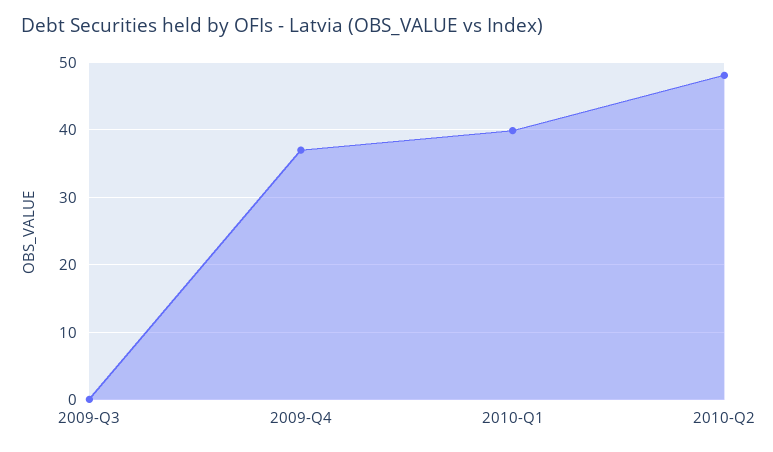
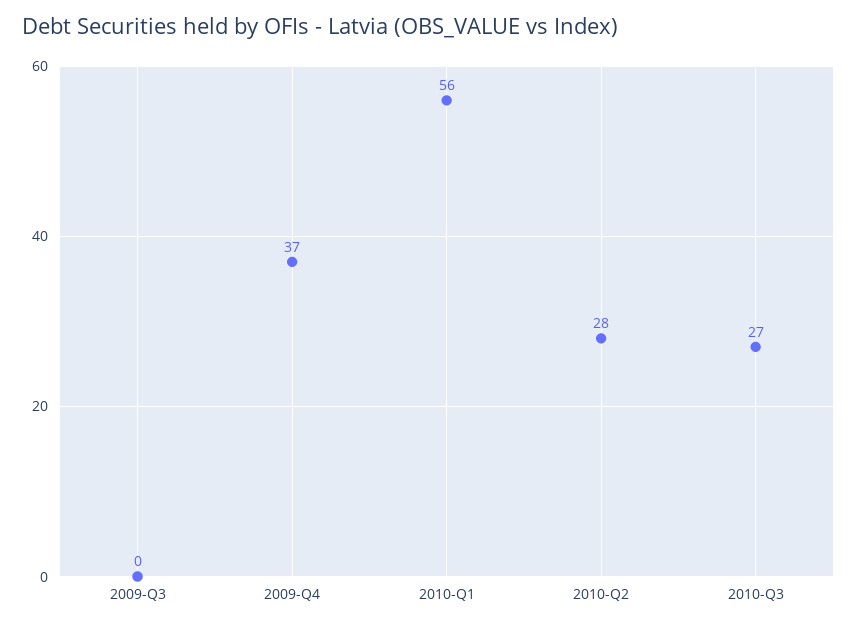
2010-Q1: 40 -> 56
2010-Q2: 48 -> 28
2010-Q3: none -> 27

